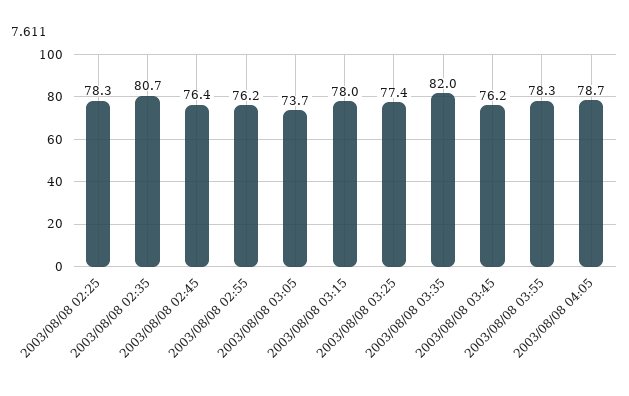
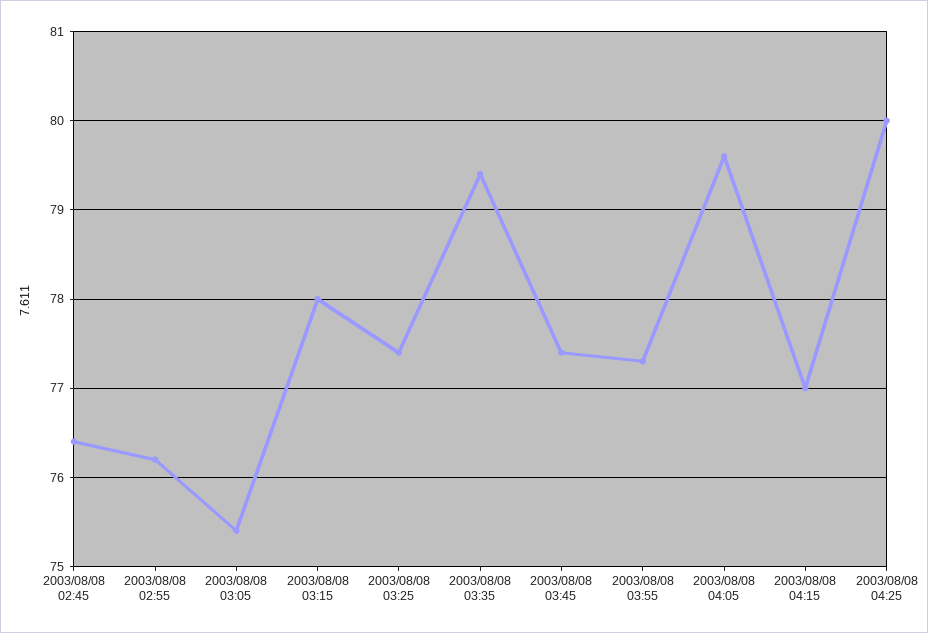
2003/08/08 02:25: 78.3 -> none
2003/08/08 02:35: 80.7 -> none
2003/08/08 03:05: 73.7 -> 75.4
2003/08/08 03:35: 82 -> 79.4
2003/08/08 03:45: 76.2 -> 77.4
2003/08/08 03:55: 78.3 -> 77.3
2003/08/08 04:05: 78.7 -> 79.6
2003/08/08 04:15: none -> 77
2003/08/08 04:25: none -> 80

